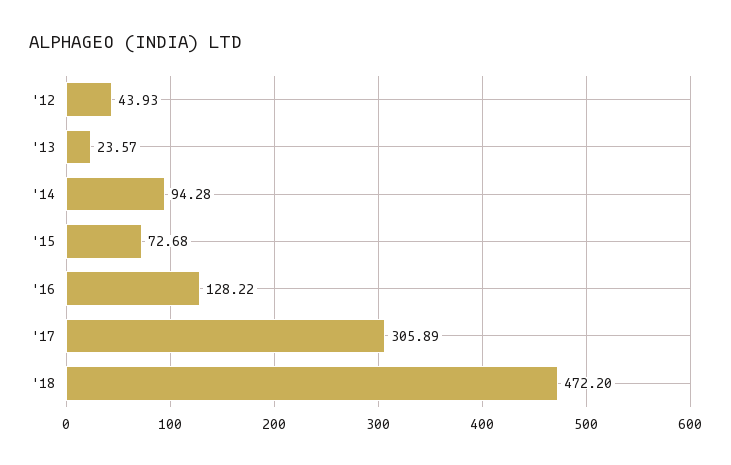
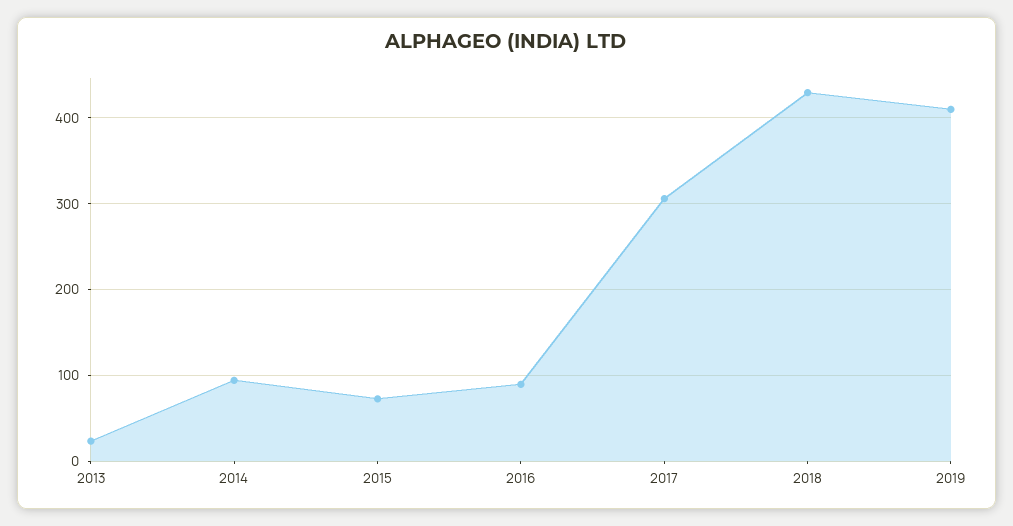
'12: 43.93 -> none
'16: 128.22 -> 90
'18: 472.2 -> 430
2019: none -> 410

